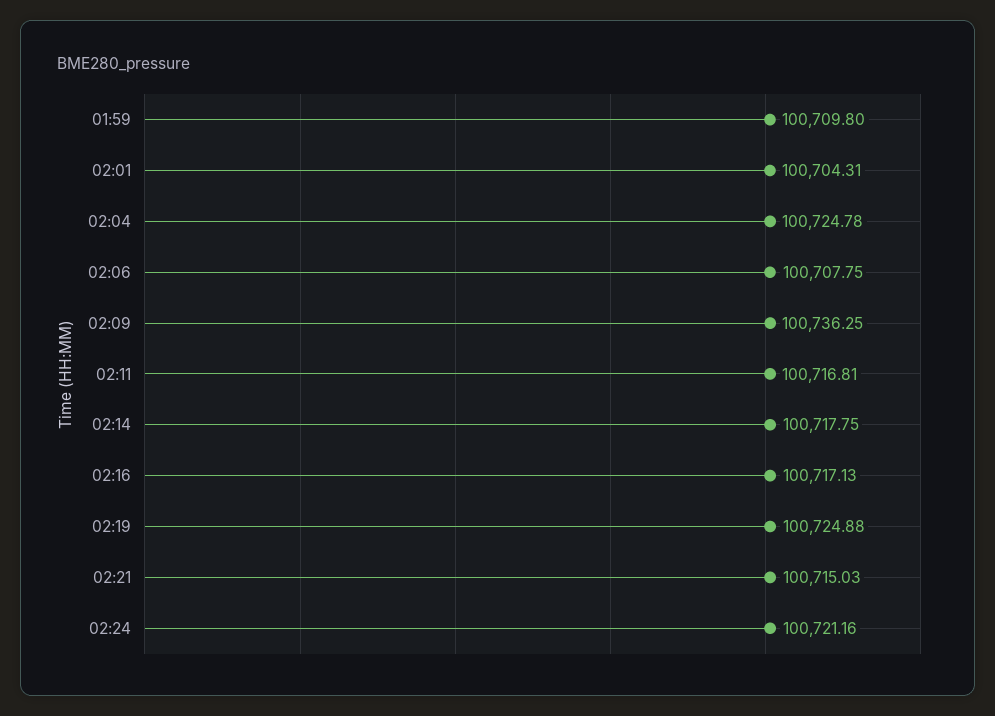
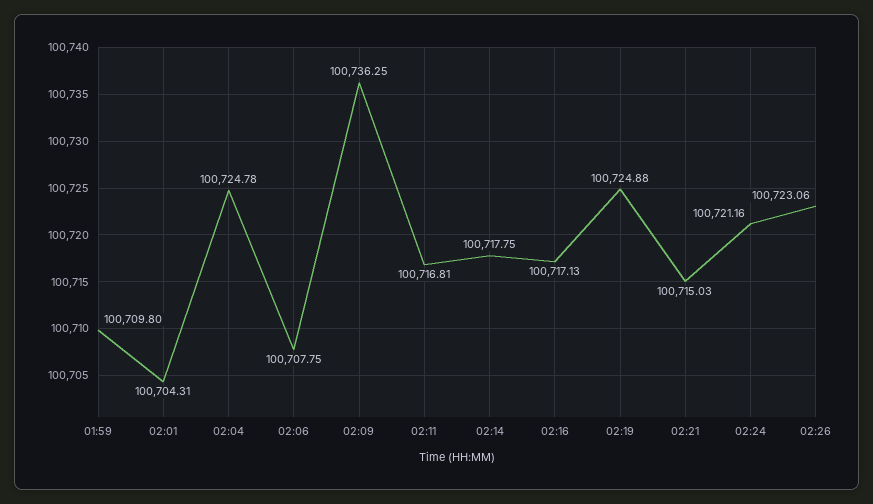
02:26: none -> 100723.06

